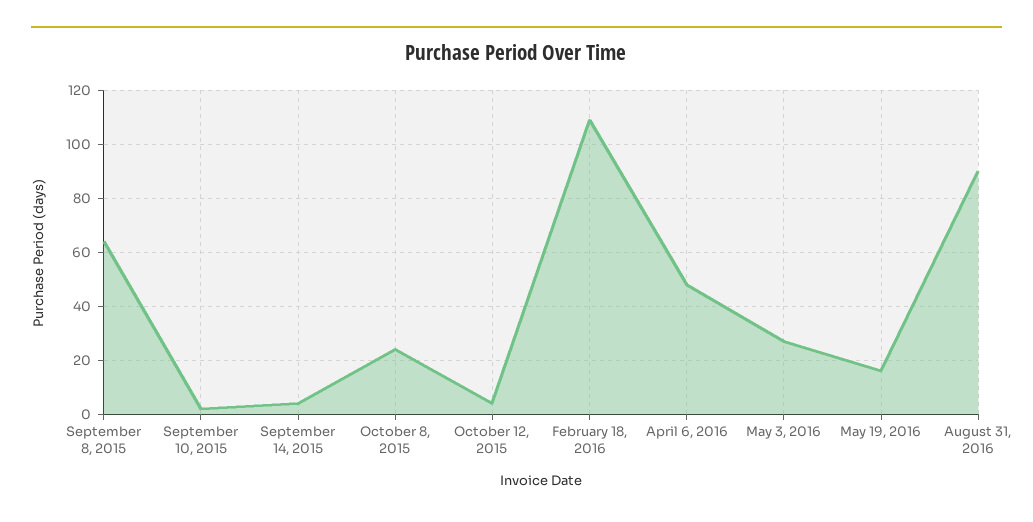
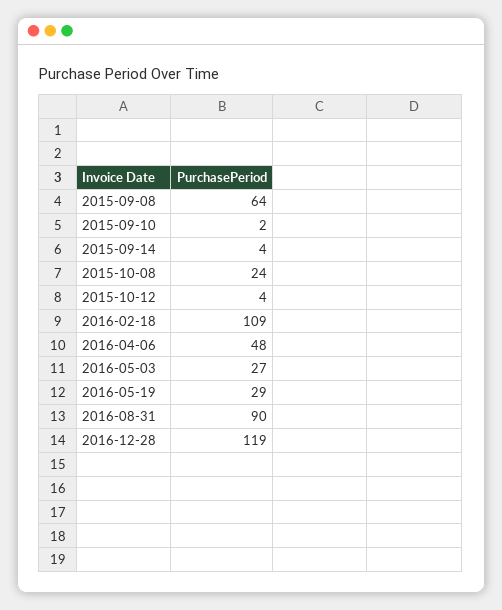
May 19, 2016: 15 -> 29
2016-12-28: none -> 119

